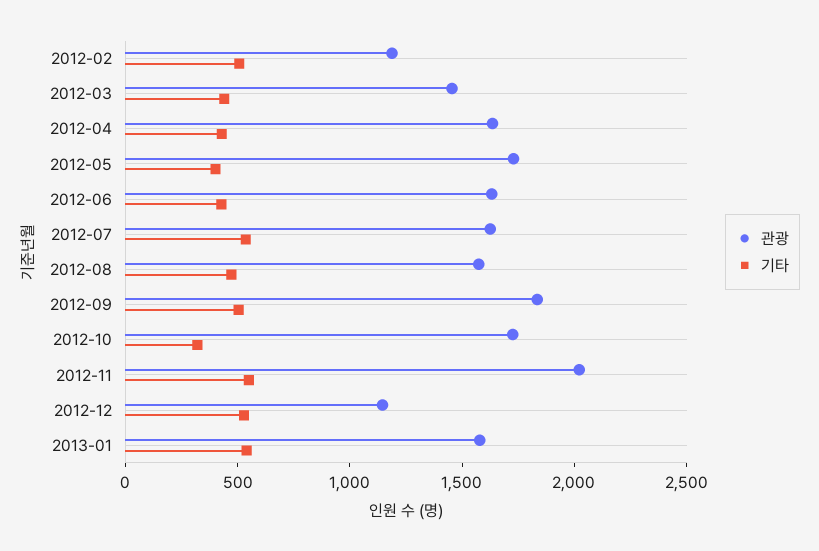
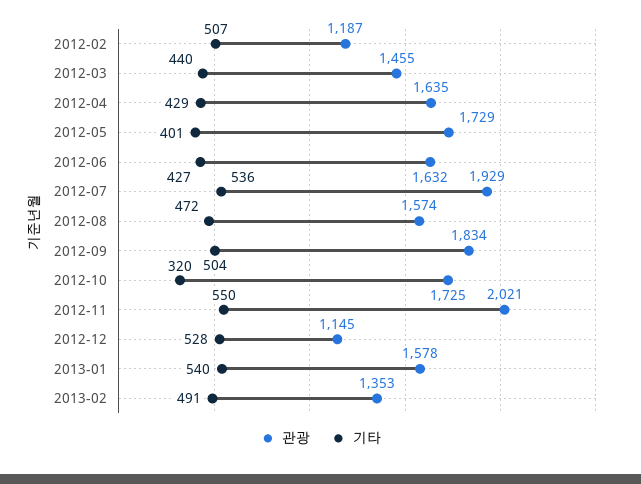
관광, 2012-07: 1600 -> 1929
관광, 2013-02: none -> 1353
기타, 2013-02: none -> 491

